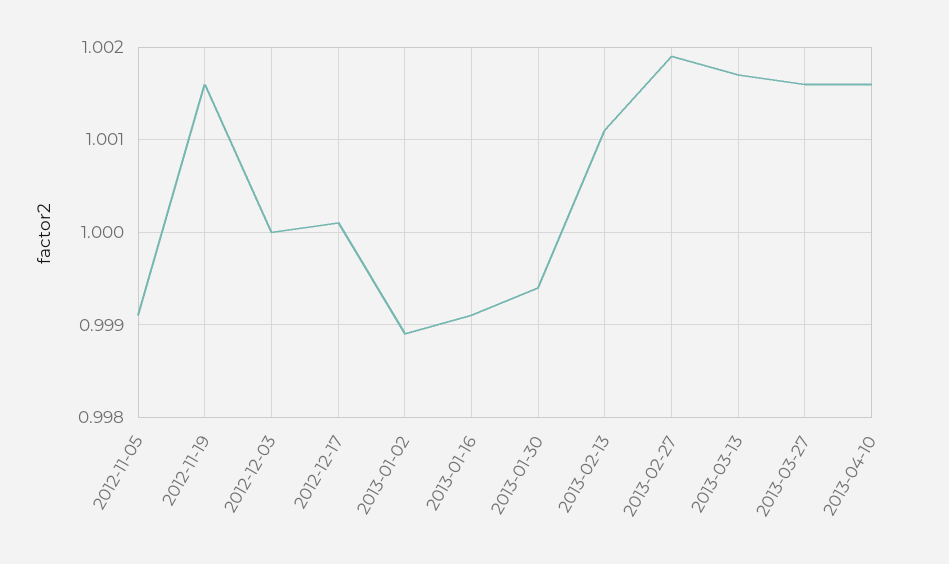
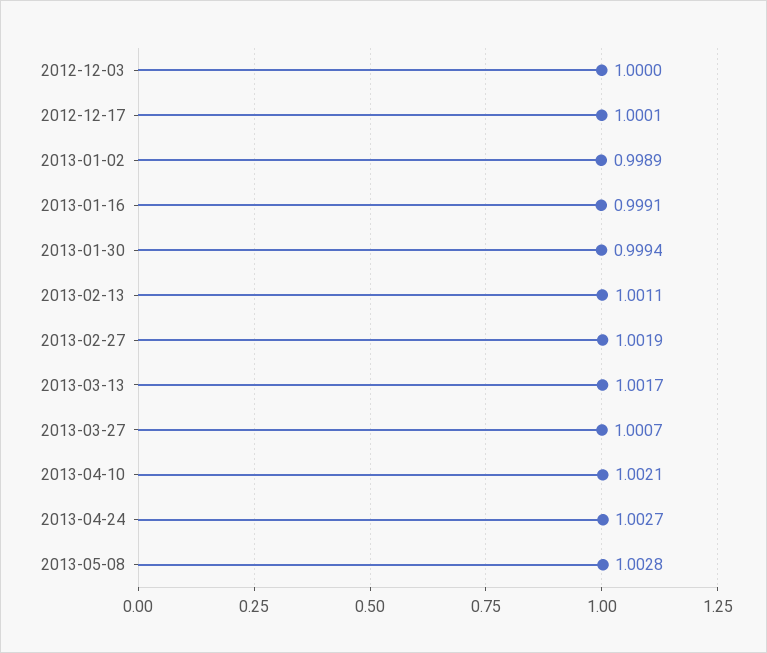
2012-11-05: 0.9991 -> none
2012-11-19: 1.0016 -> none
2013-03-27: 1.0016 -> 1.0007
2013-04-10: 1.0016 -> 1.0021
2013-04-24: none -> 1.0027
2013-05-08: none -> 1.0028

